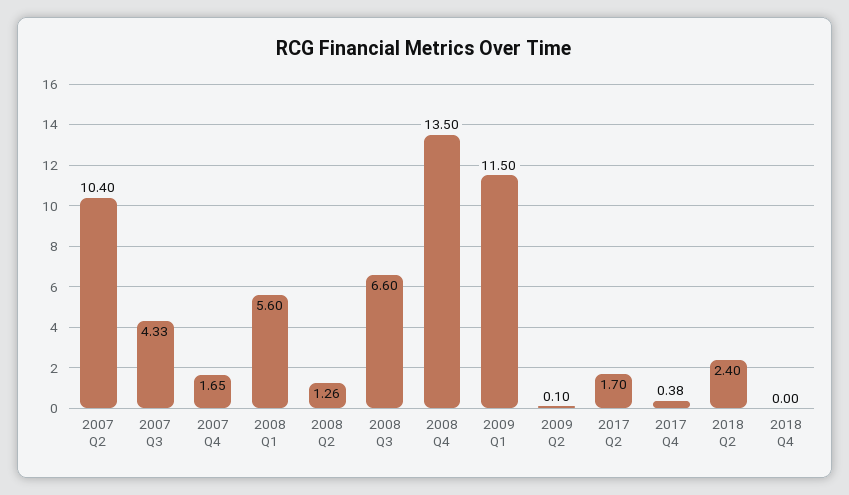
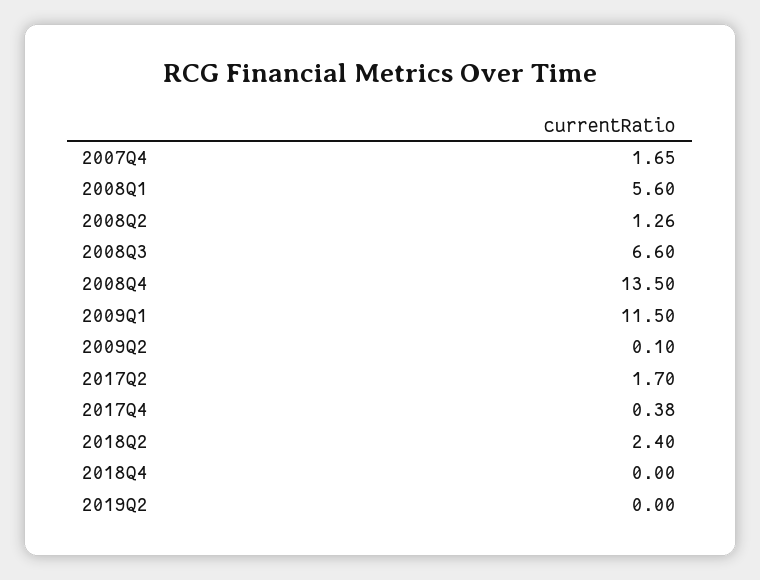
2007 Q2: 10.4 -> none
2007 Q3: 4.33 -> none
2019Q2: none -> 0

